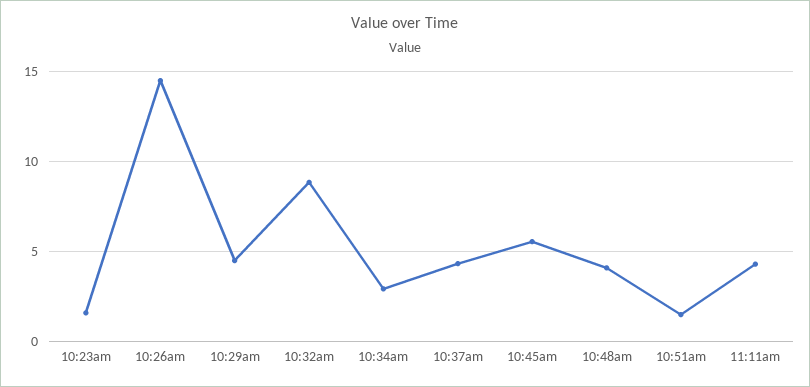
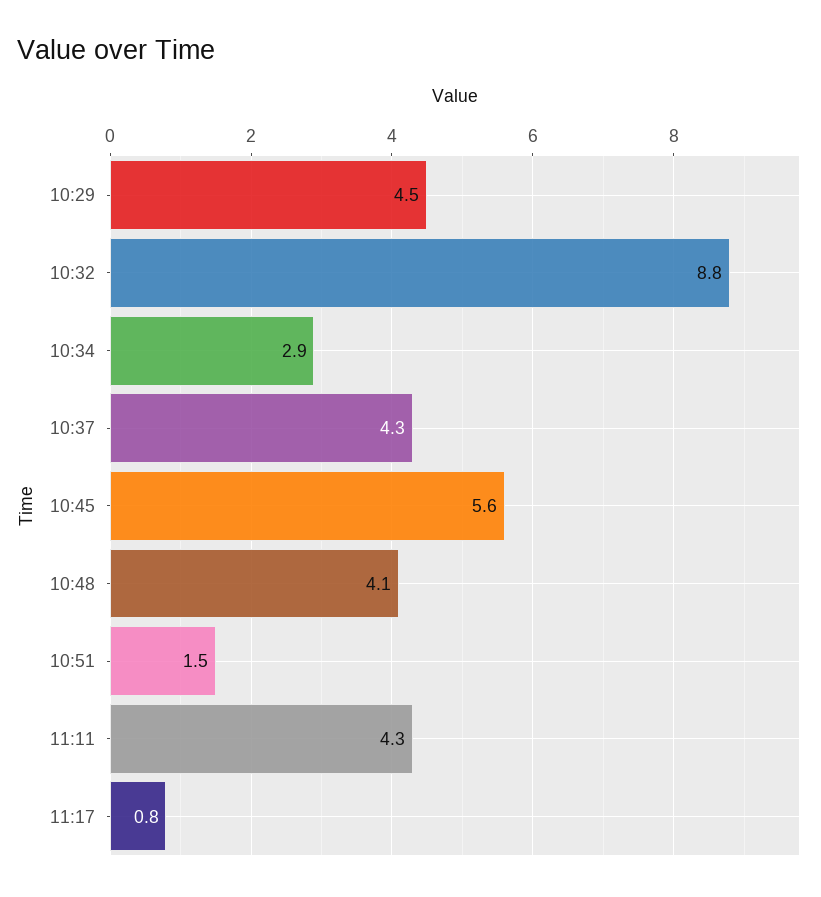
10:23am: 1.5 -> none
10:26am: 14.5 -> none
11:17: none -> 0.8

